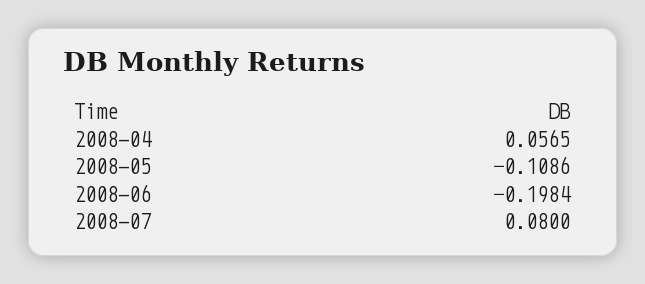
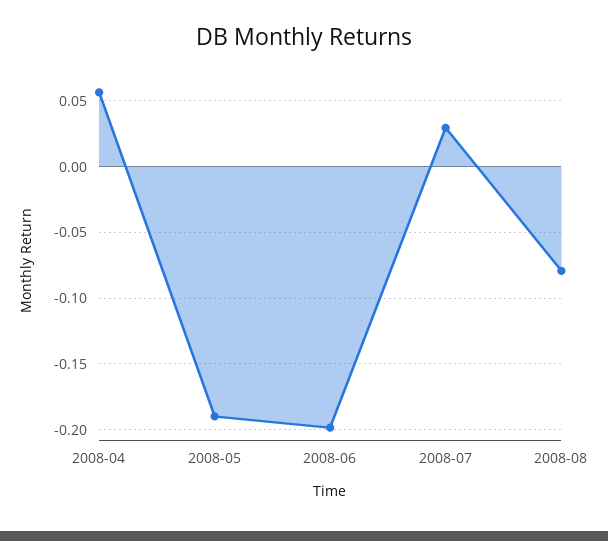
2008-05: -0.1086 -> -0.19
2008-07: 0.08 -> 0.03
2008-08: none -> -0.08

